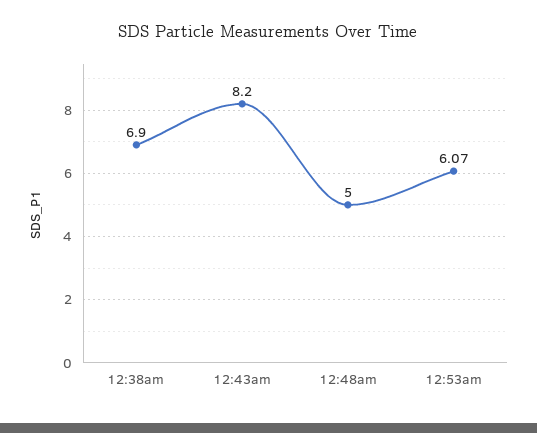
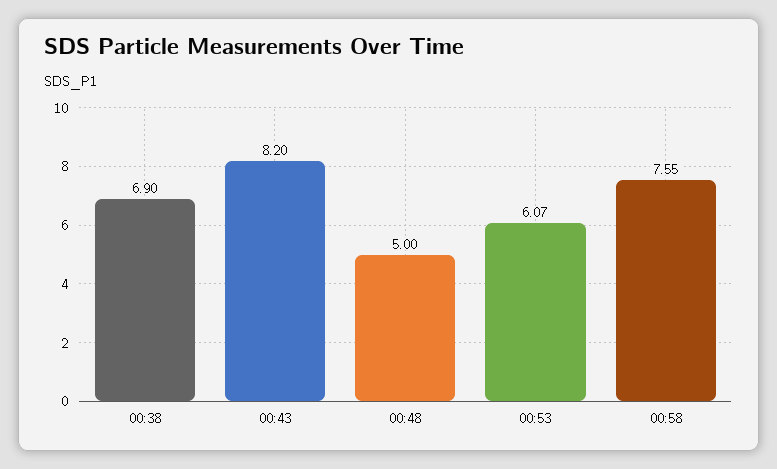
00:58: none -> 7.55

